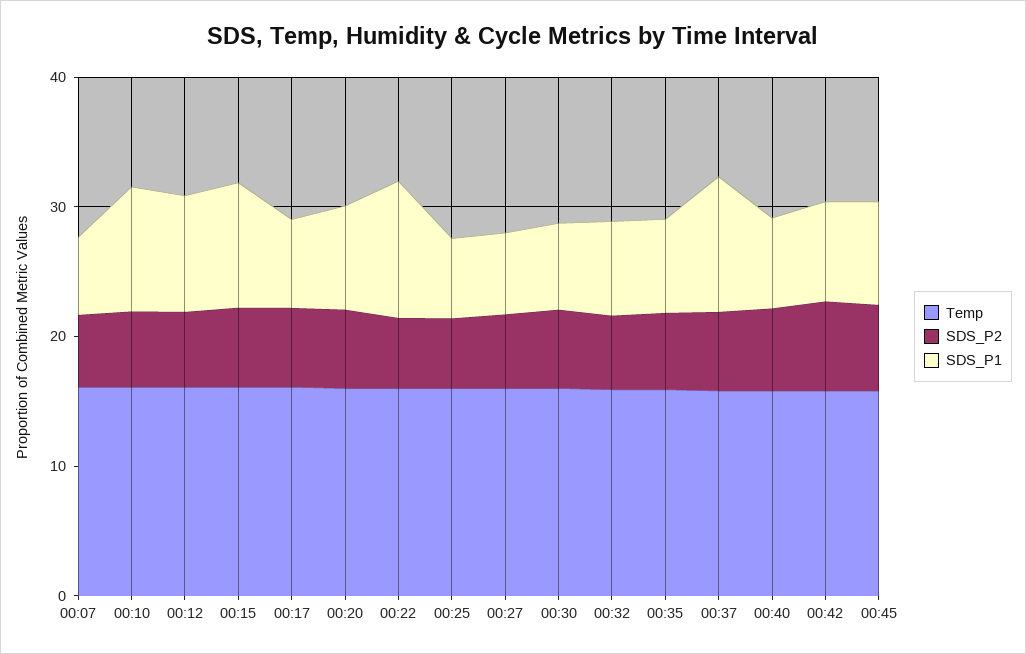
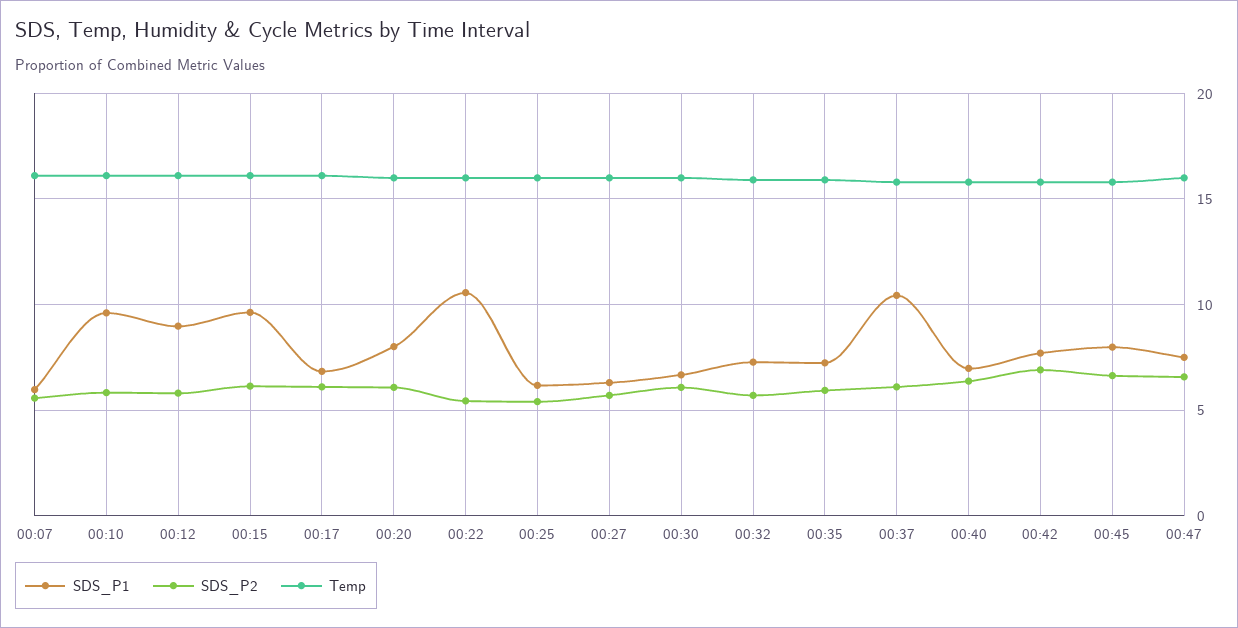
SDS_P1, 00:47: none -> 7.5
SDS_P2, 00:47: none -> 6.5
Temp, 00:47: none -> 16

